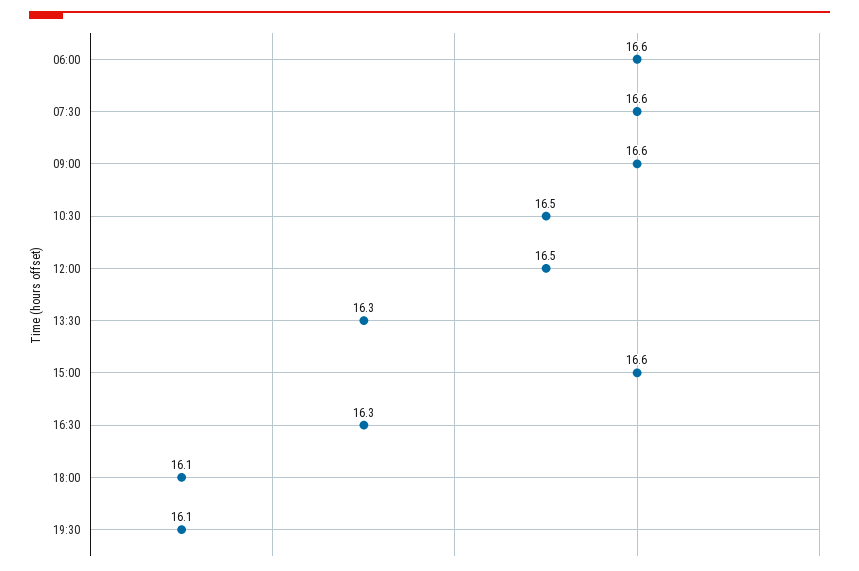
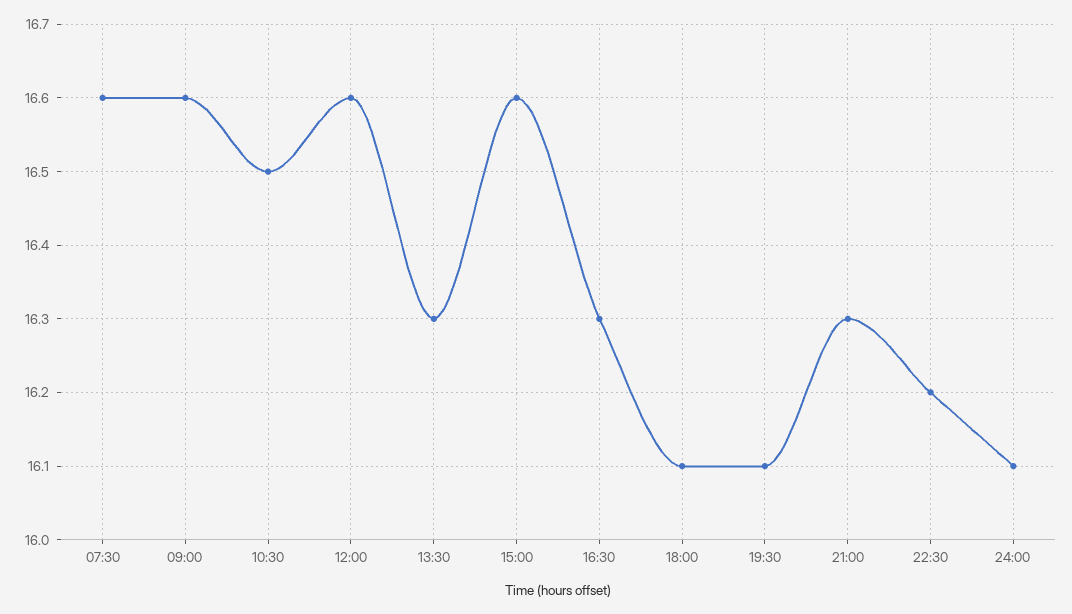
06:00: 16.6 -> none
12:00: 16.5 -> 16.6
21:00: none -> 16.3
22:30: none -> 16.2
24:00: none -> 16.1

